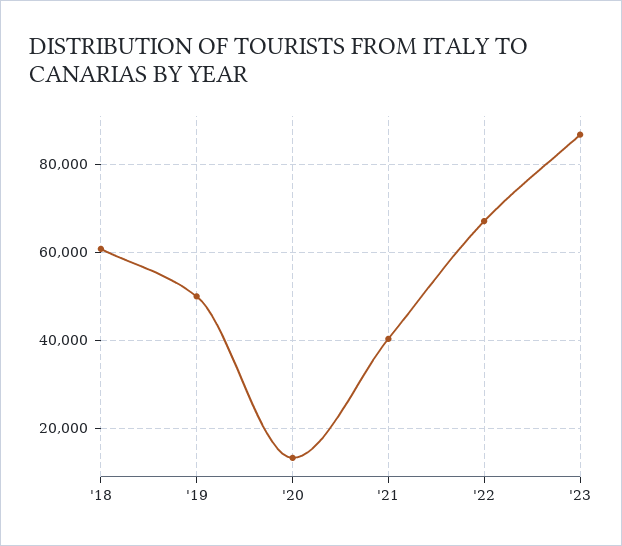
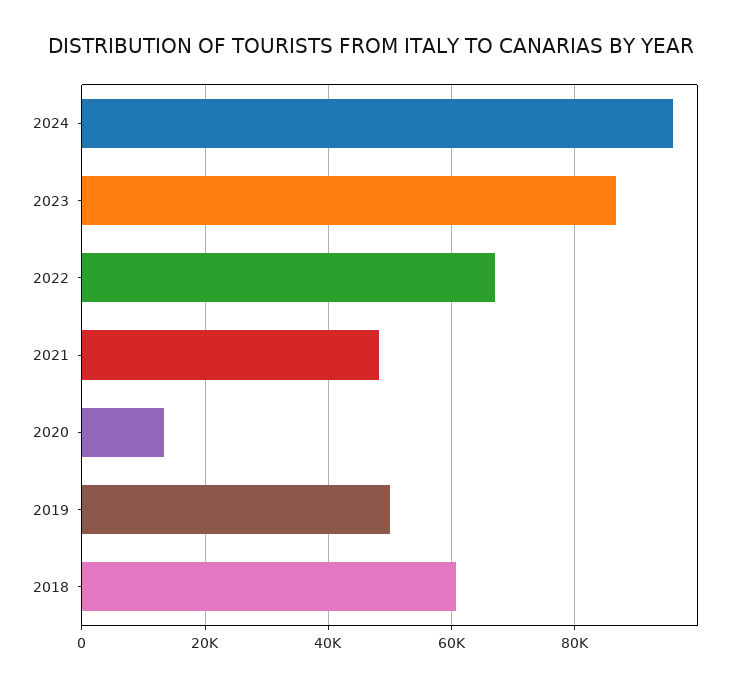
'21: 40000 -> 48000
2024: none -> 96000

